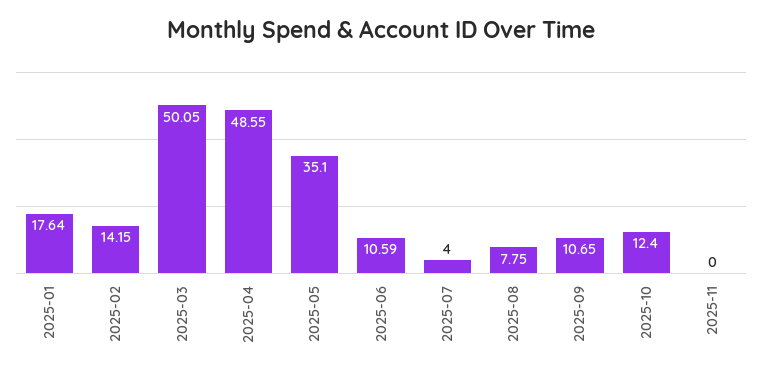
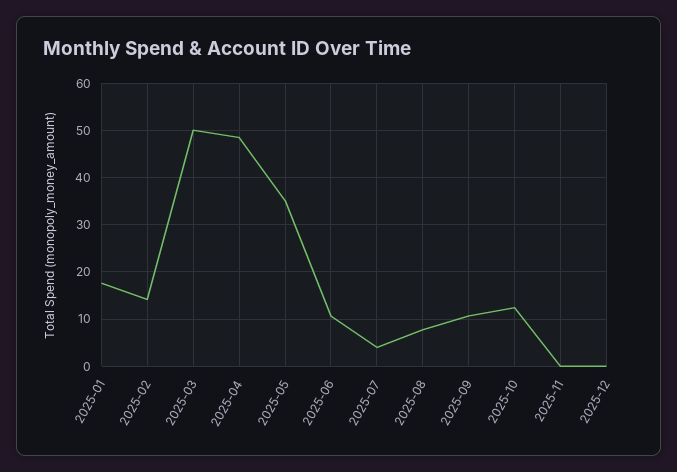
2025-12: none -> 0

